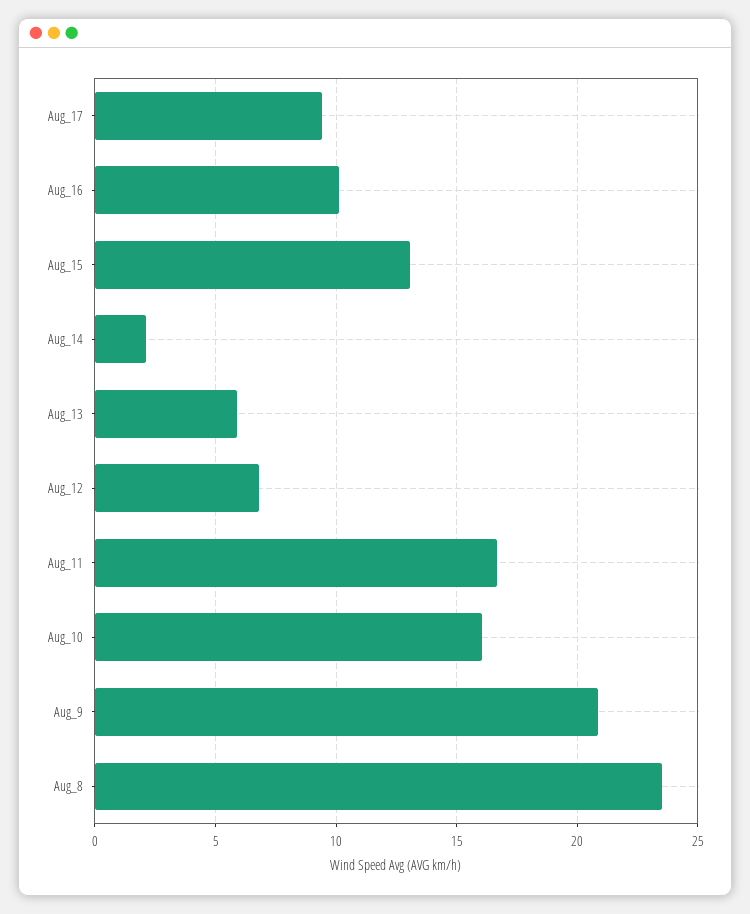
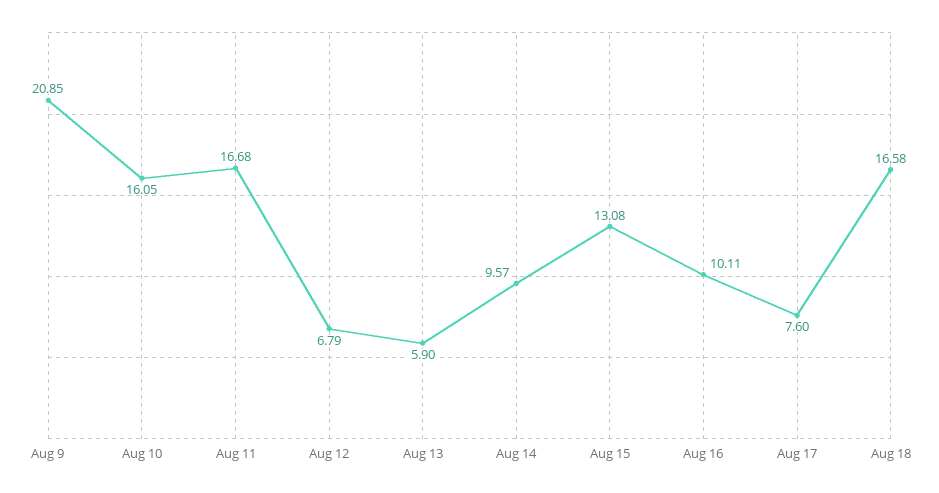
Aug_17: 9.5 -> 7.6
Aug_14: 2 -> 9.57
Aug_8: 23.5 -> none
Aug 18: none -> 16.58

